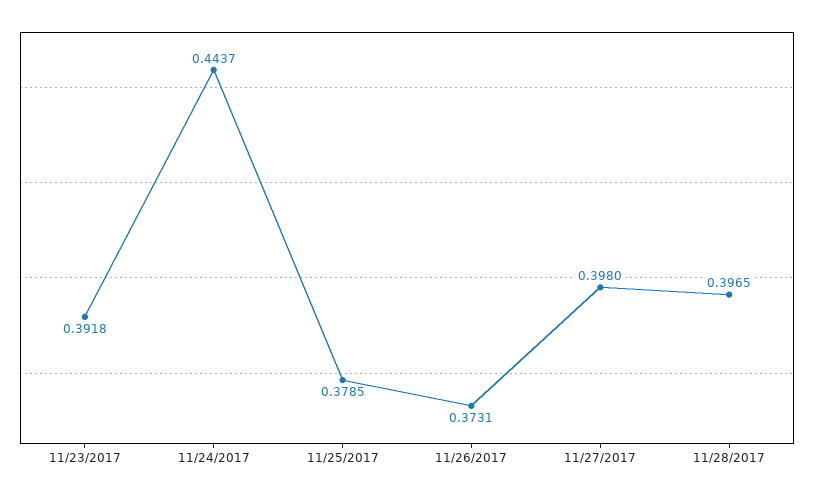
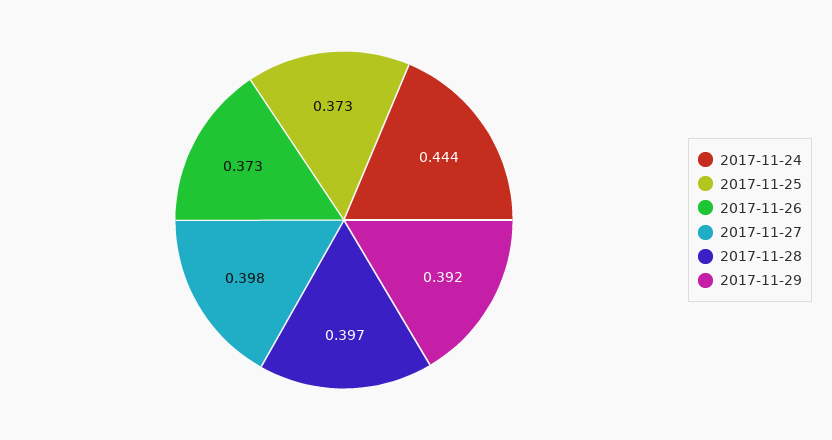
11/23/2017: 0.3918 -> none
11/25/2017: 0.3785 -> 0.373
2017-11-29: none -> 0.392

